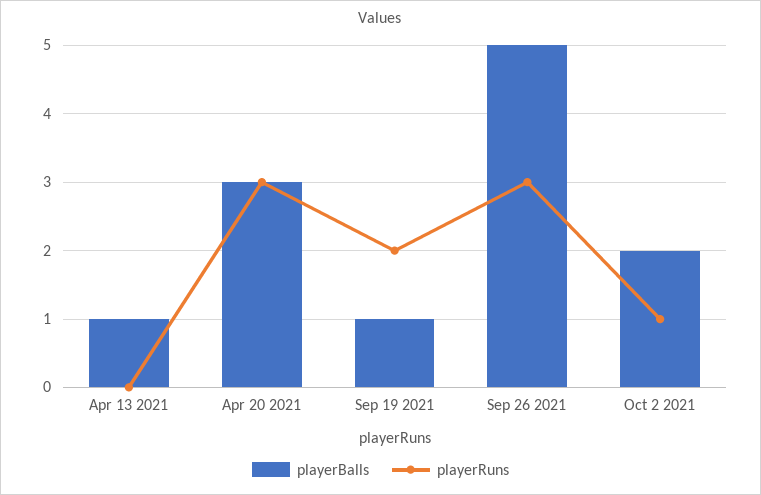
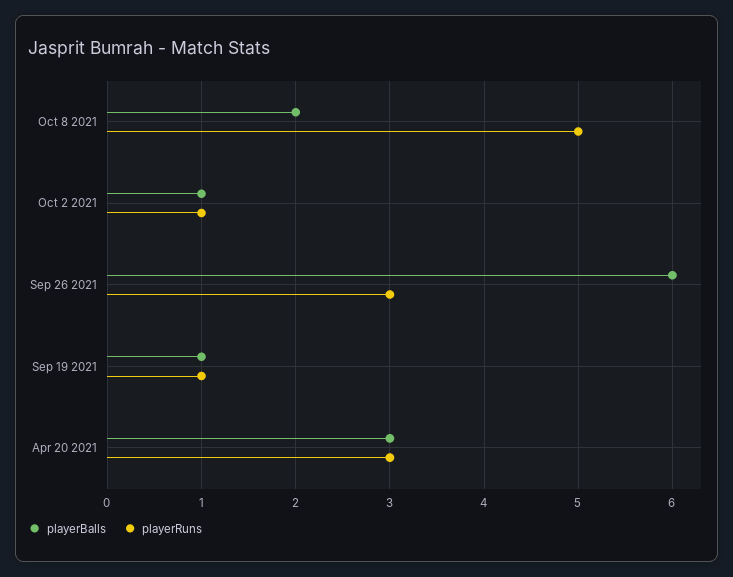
playerBalls, Apr 13 2021: 1 -> none
playerRuns, Apr 13 2021: 0 -> none
playerRuns, Sep 19 2021: 2 -> 1
playerBalls, Sep 26 2021: 5 -> 6
playerBalls, Oct 2 2021: 2 -> 1
playerBalls, Oct 8 2021: none -> 2
playerRuns, Oct 8 2021: none -> 5

